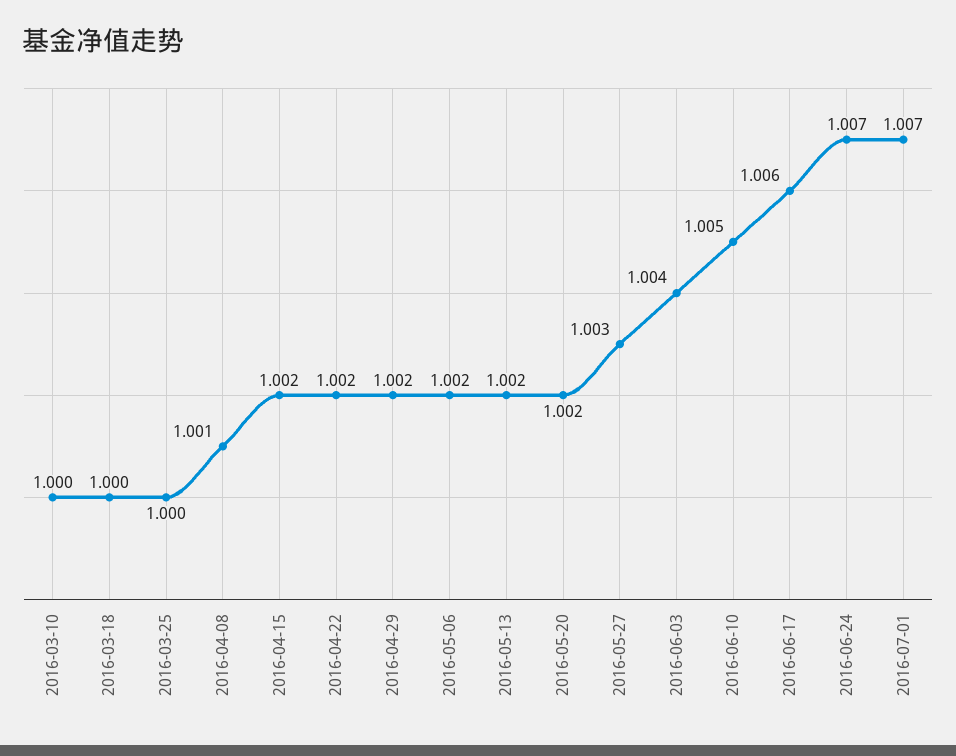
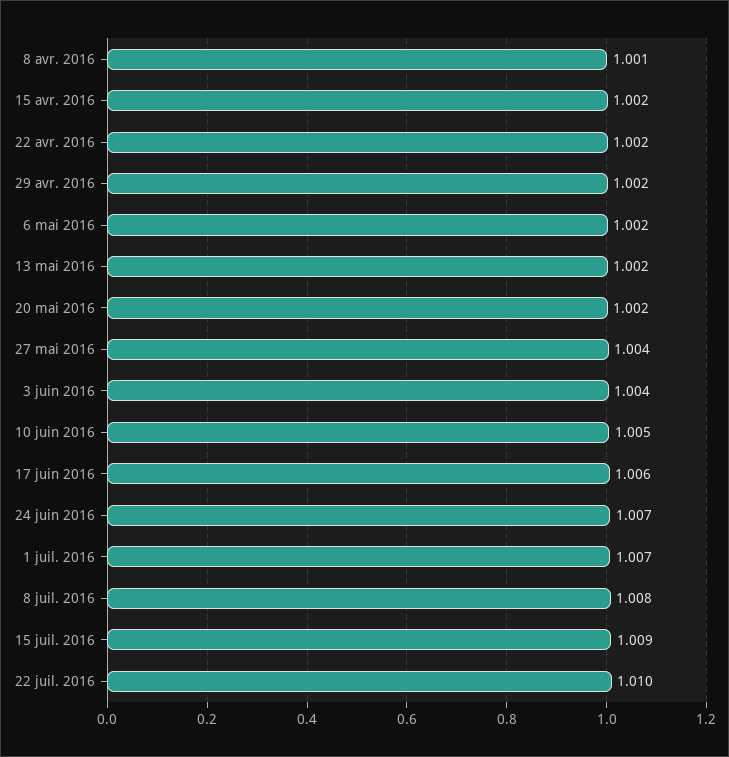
2016-03-10: 1 -> none
2016-03-18: 1 -> none
2016-03-25: 1 -> none
2016-05-27: 1.003 -> 1.004
8 juil. 2016: none -> 1.008
15 juil. 2016: none -> 1.009
22 juil. 2016: none -> 1.01

